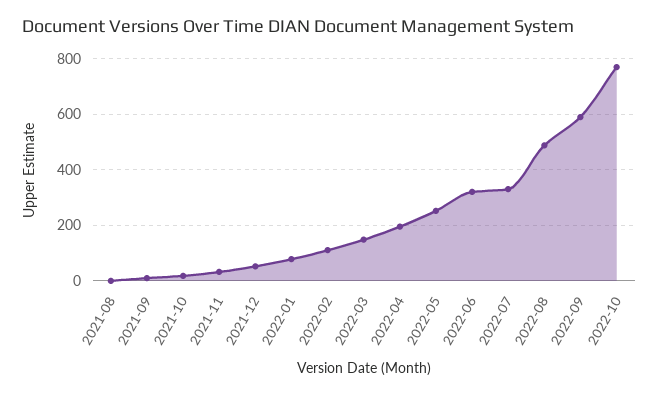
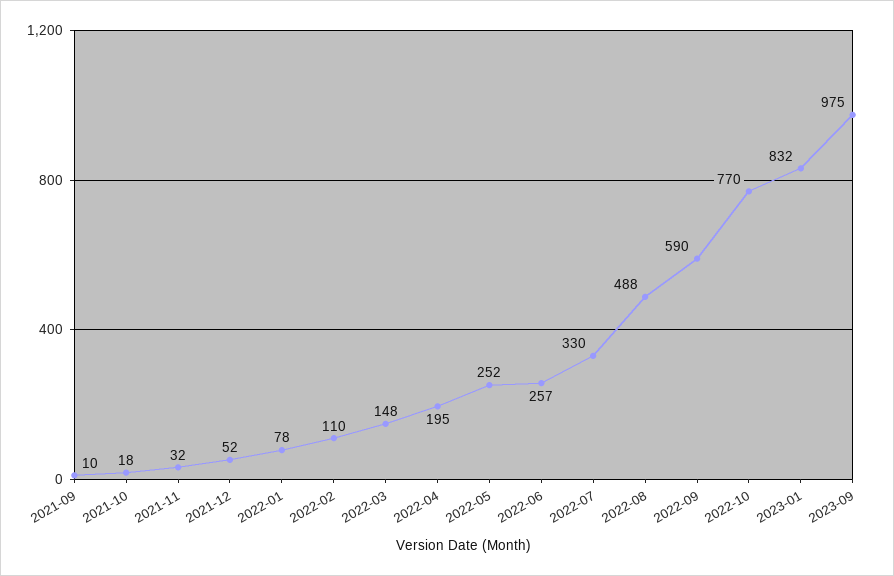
2021-08: 0 -> none
2022-06: 325 -> 257
2023-01: none -> 832
2023-09: none -> 975

